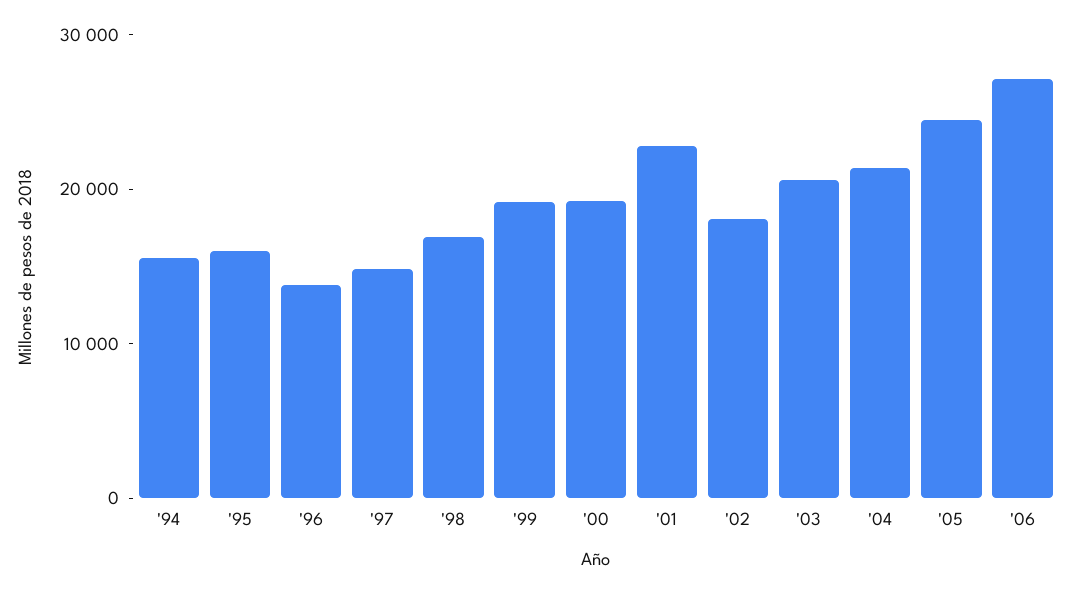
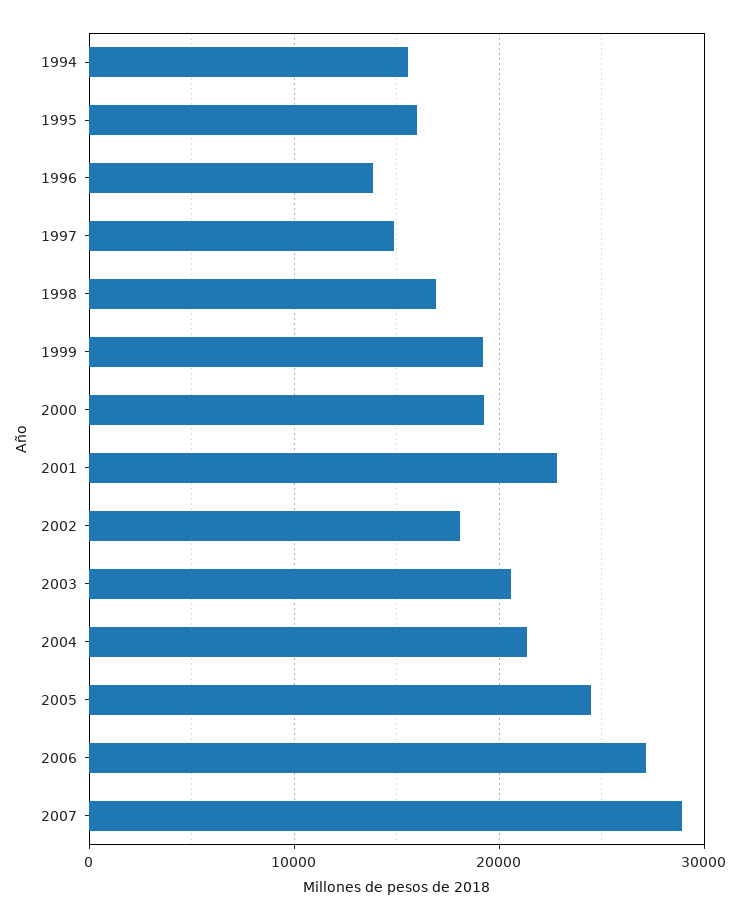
2007: none -> 29000

